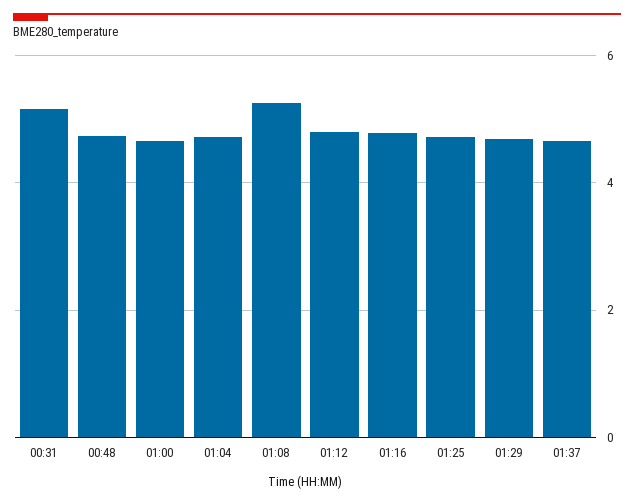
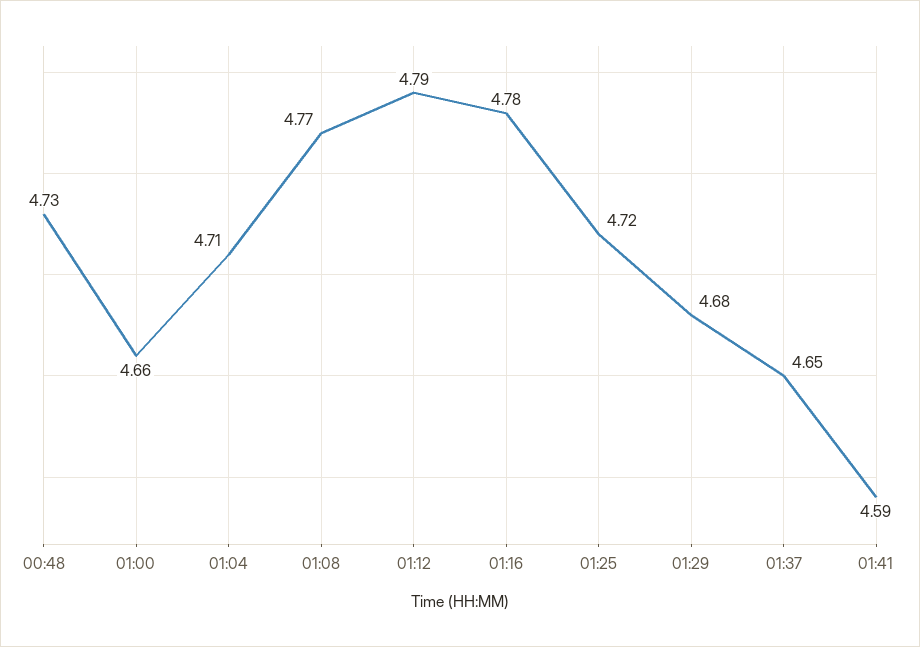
00:31: 5.2 -> none
01:08: 5.2 -> 4.77
01:41: none -> 4.59

